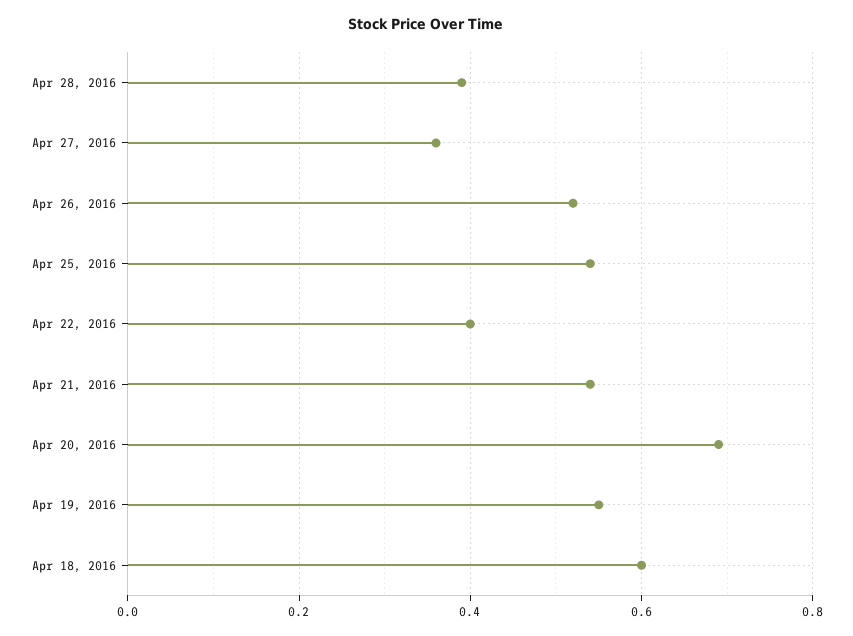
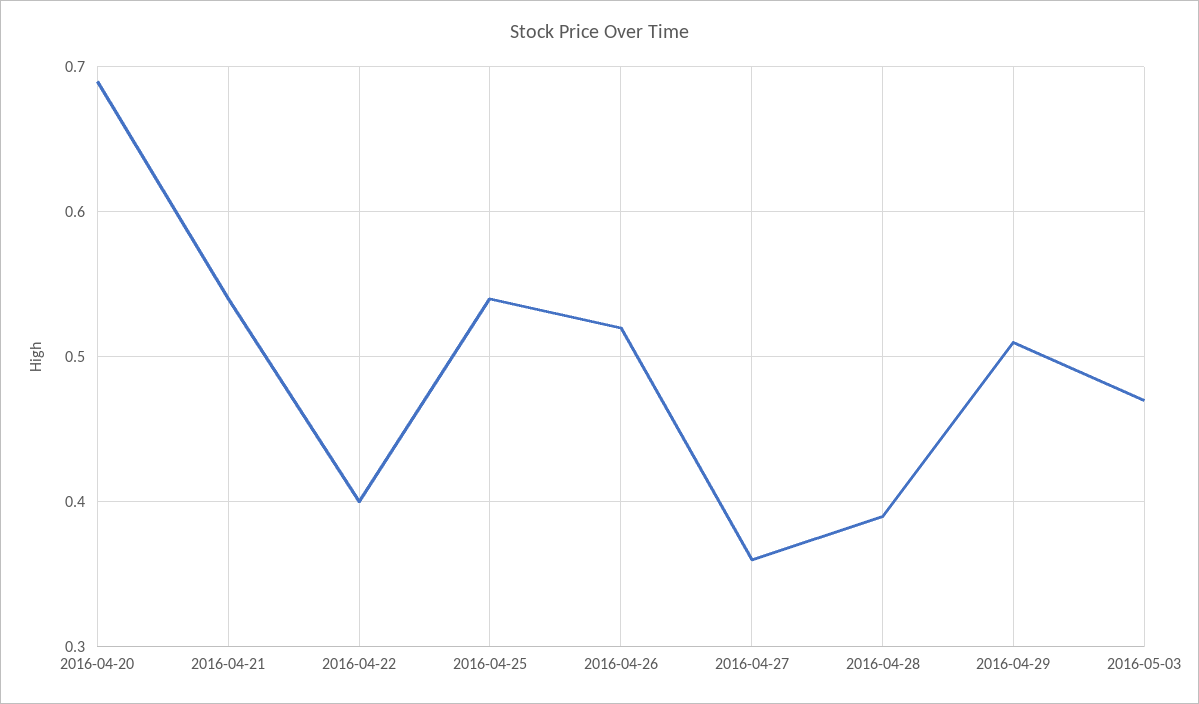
Apr 19, 2016: 0.55 -> none
Apr 18, 2016: 0.6 -> none
2016-04-29: none -> 0.51
2016-05-03: none -> 0.47

